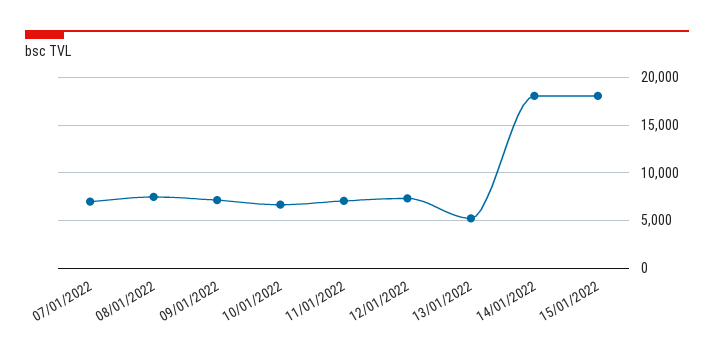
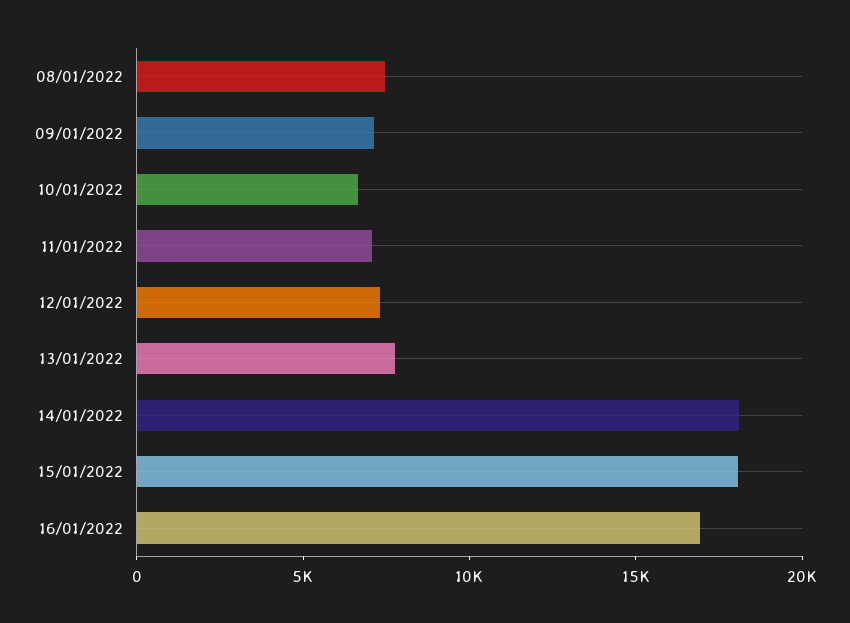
07/01/2022: 7000 -> none
13/01/2022: 5000 -> 8000
16/01/2022: none -> 17000

